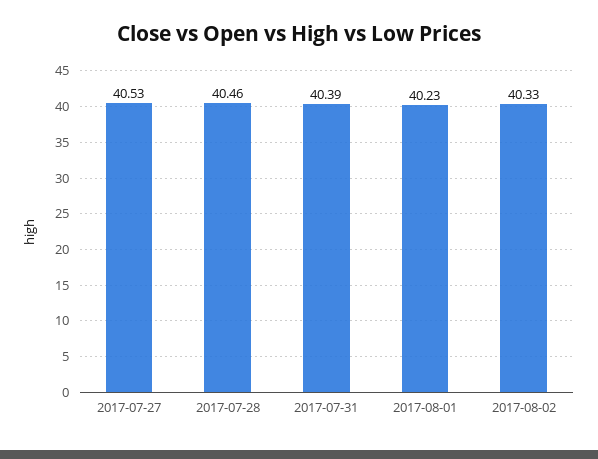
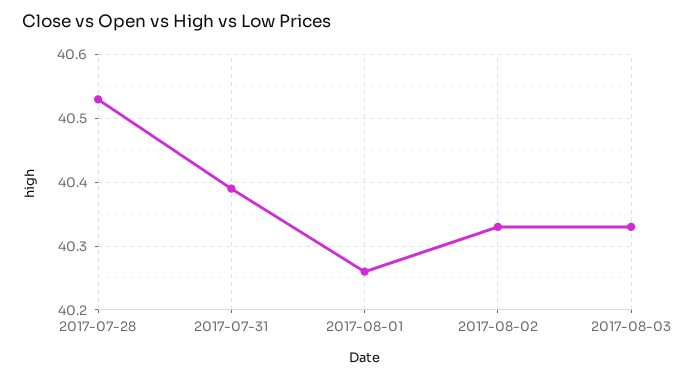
2017-07-27: 40.53 -> none
2017-07-28: 40.46 -> 40.53
2017-08-01: 40.23 -> 40.26
2017-08-03: none -> 40.33

